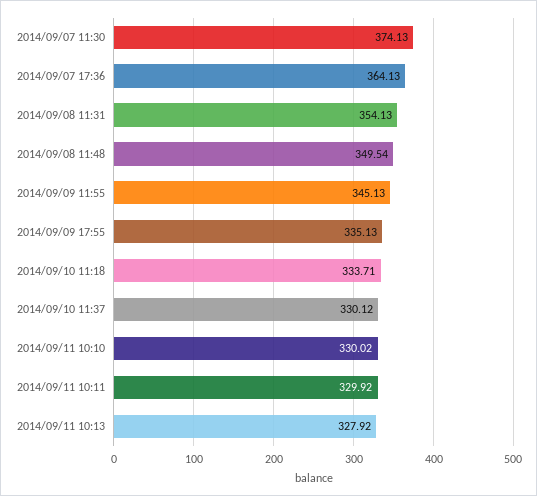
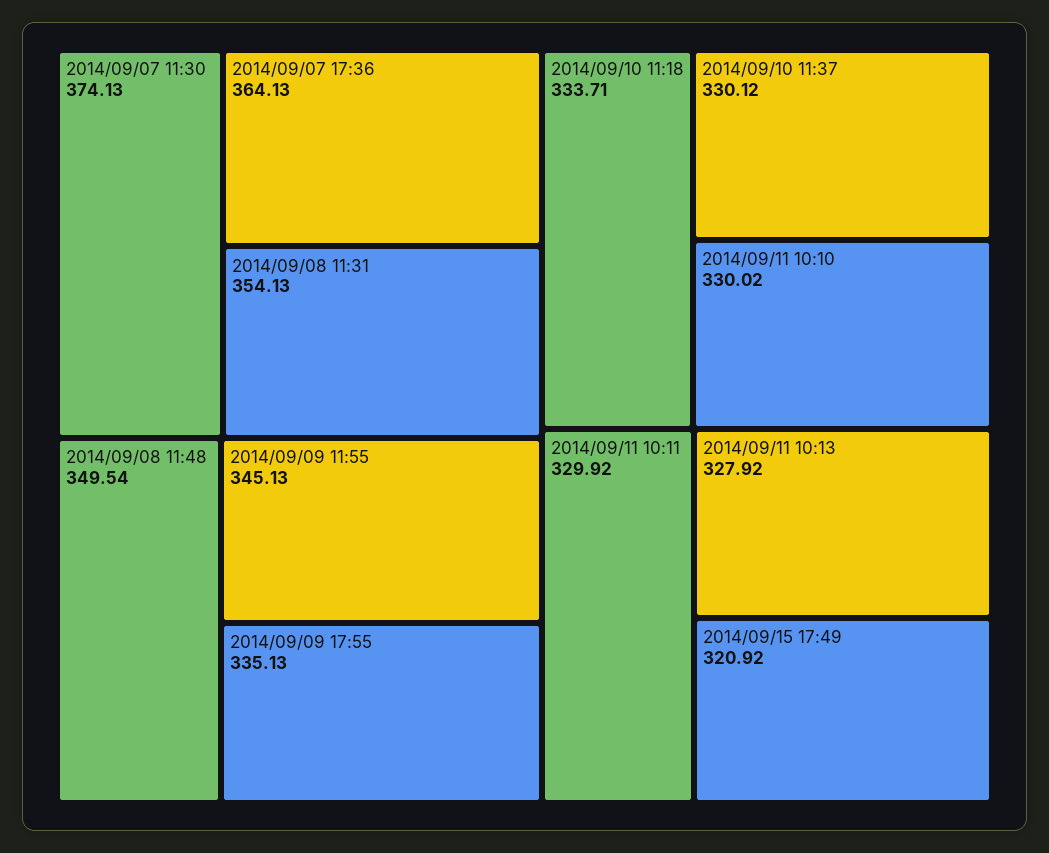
2014/09/15 17:49: none -> 320.92

